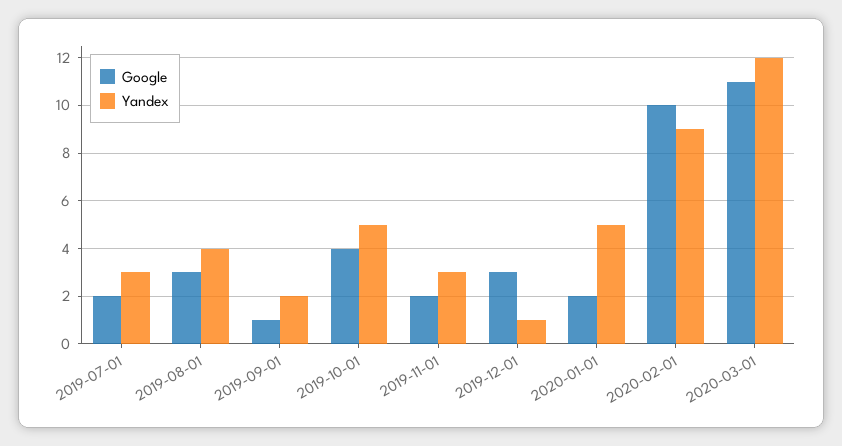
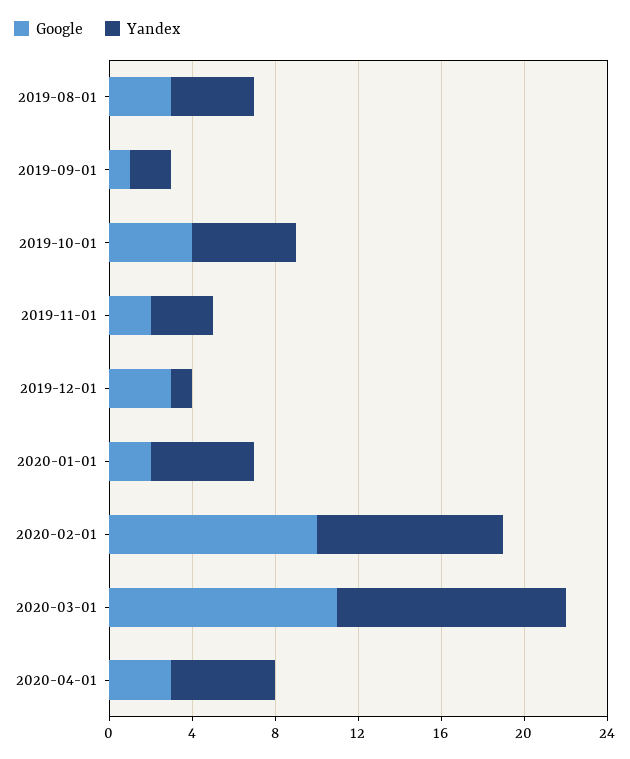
Google, 2019-07-01: 2 -> none
Yandex, 2019-07-01: 3 -> none
Yandex, 2020-03-01: 12 -> 11
Google, 2020-04-01: none -> 3
Yandex, 2020-04-01: none -> 5

